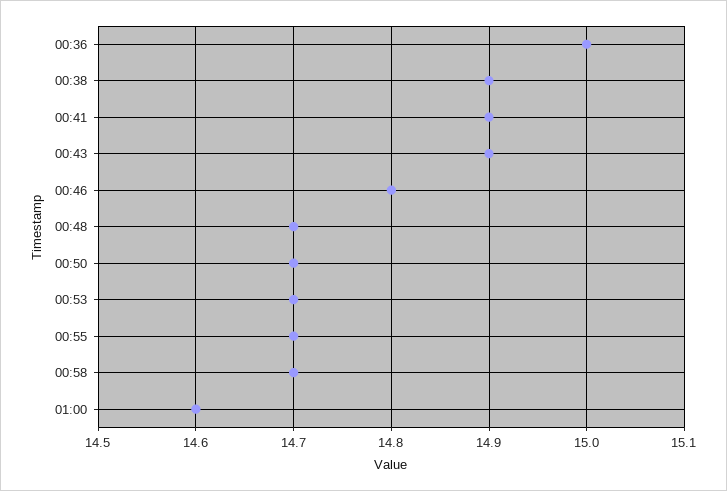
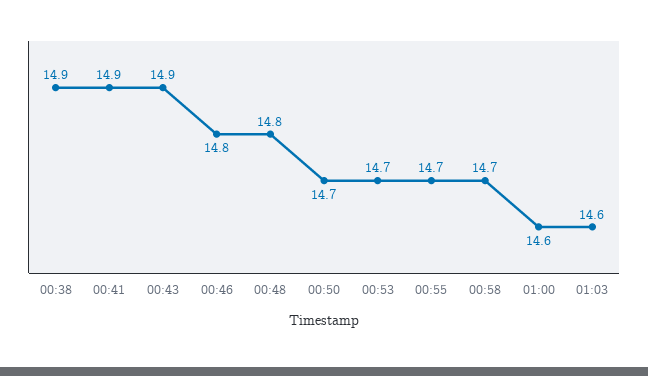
00:36: 15 -> none
00:48: 14.7 -> 14.8
01:03: none -> 14.6

